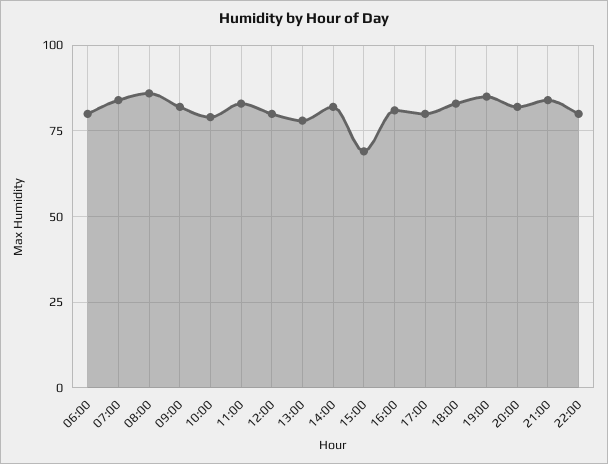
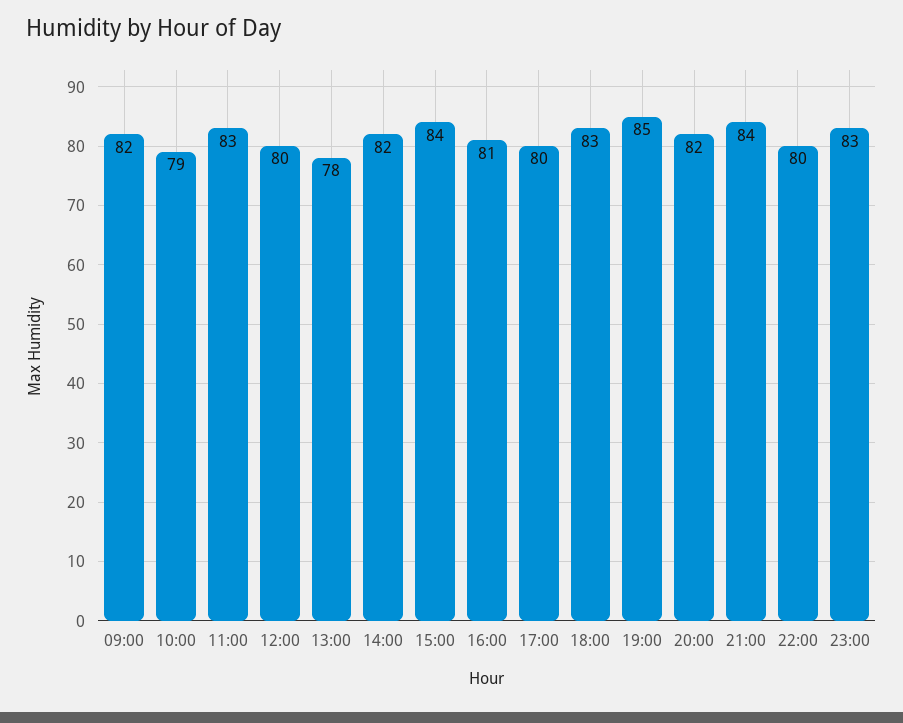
06:00: 80 -> none
07:00: 85 -> none
08:00: 85 -> none
15:00: 70 -> 84
23:00: none -> 83

